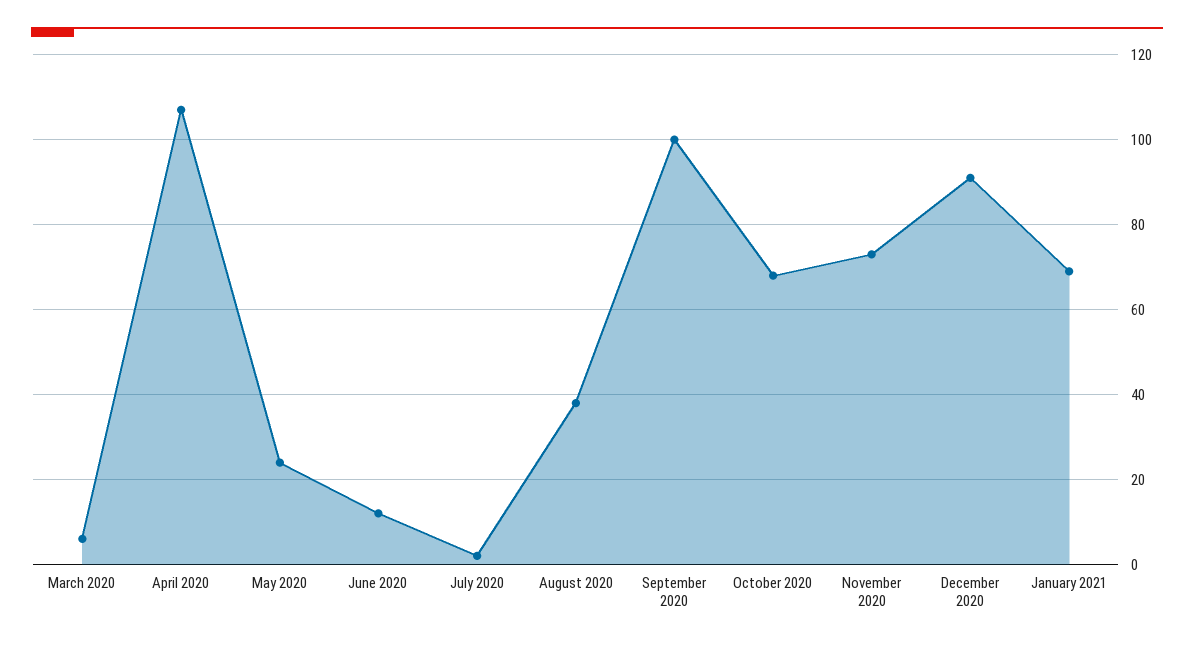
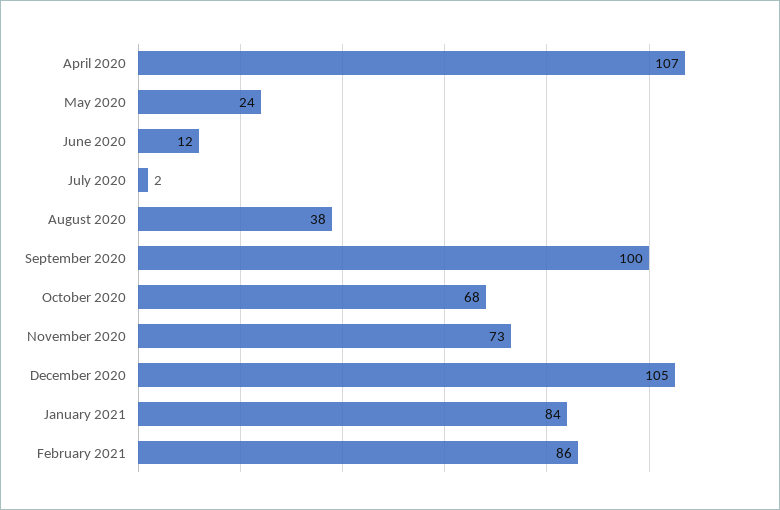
March 2020: 5 -> none
December 2020: 90 -> 105
January 2021: 70 -> 84
February 2021: none -> 86

